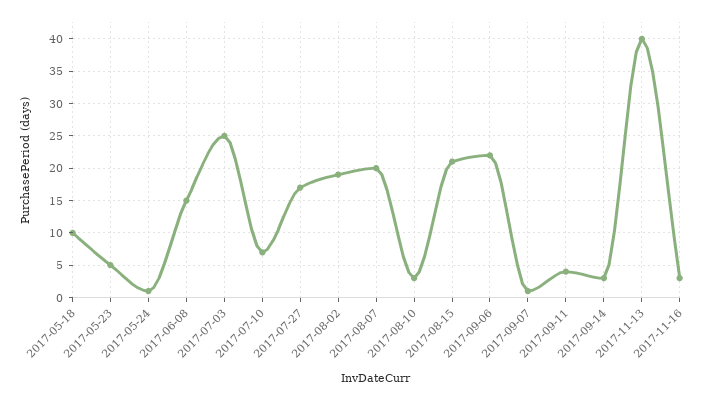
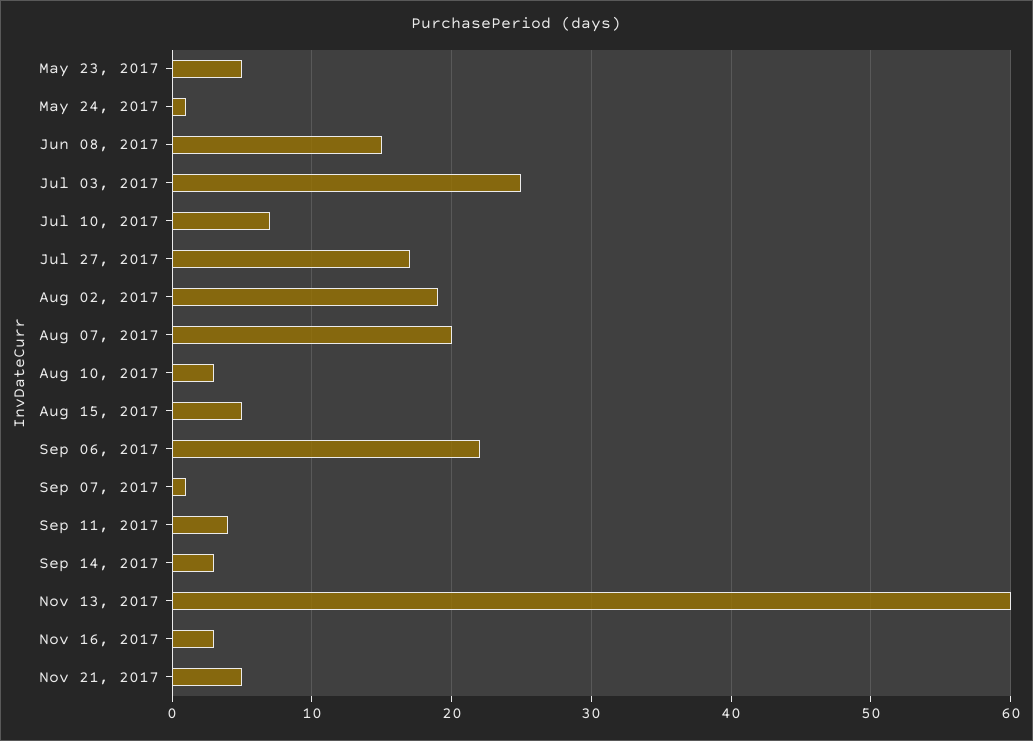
2017-05-18: 10 -> none
2017-08-15: 21 -> 5
2017-11-13: 40 -> 60
Nov 21, 2017: none -> 5

